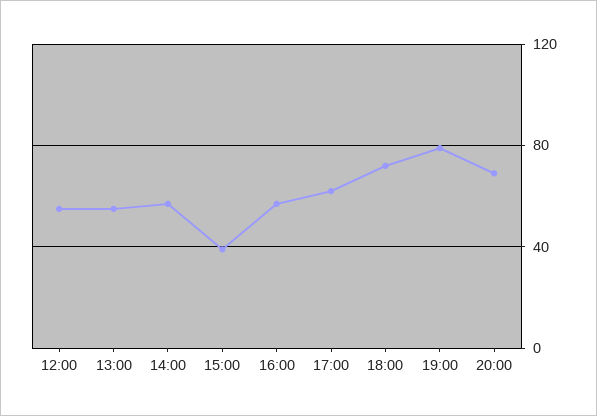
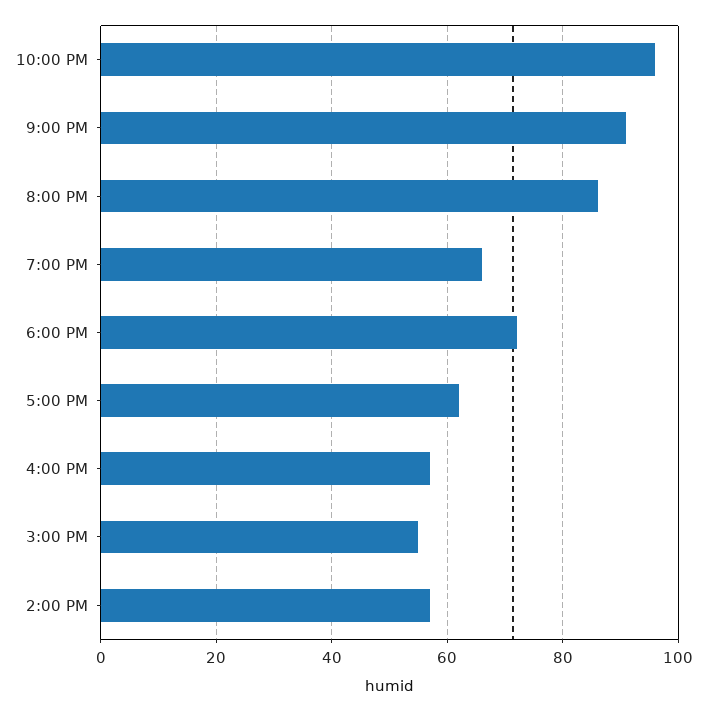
12:00: 55 -> none
13:00: 55 -> none
15:00: 40 -> 55
19:00: 80 -> 65
20:00: 70 -> 85
10:00 PM: none -> 95
9:00 PM: none -> 90

